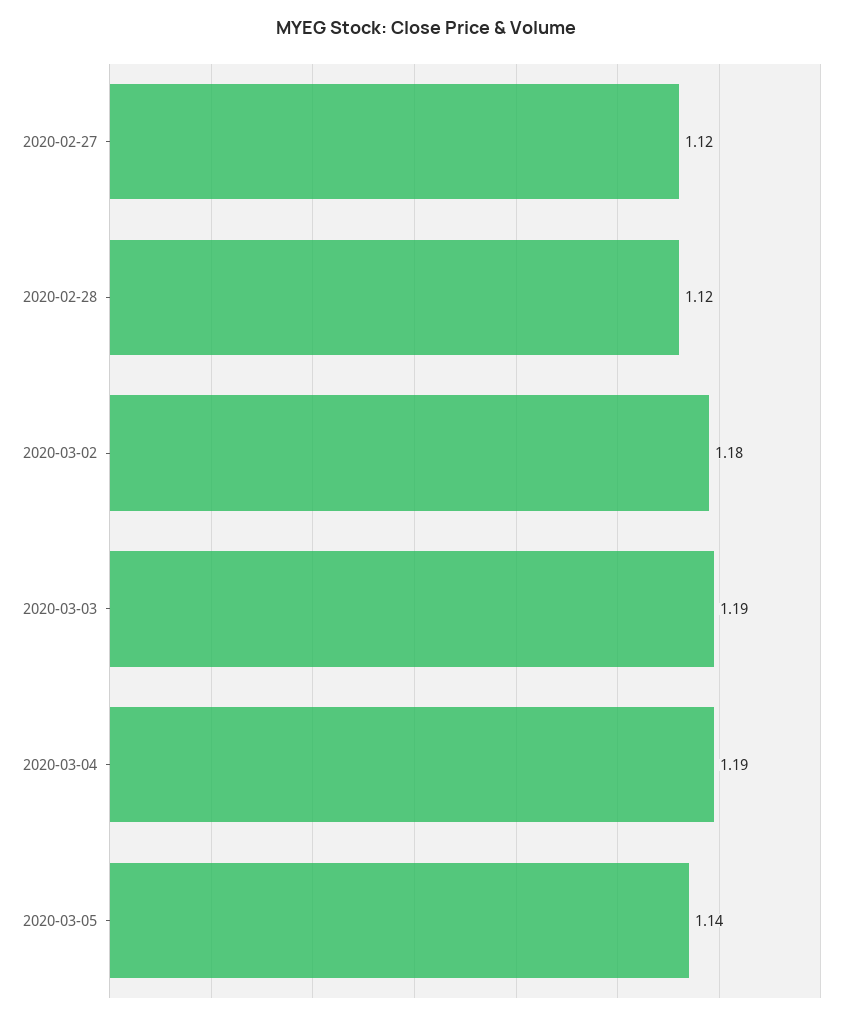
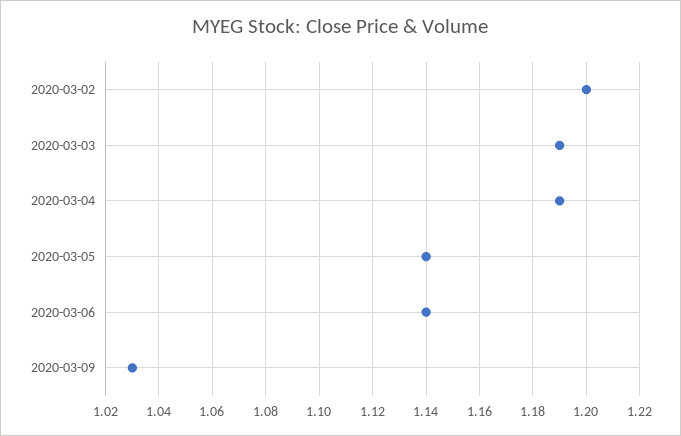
2020-02-27: 1.12 -> none
2020-02-28: 1.12 -> none
2020-03-02: 1.18 -> 1.2
2020-03-06: none -> 1.14
2020-03-09: none -> 1.03

